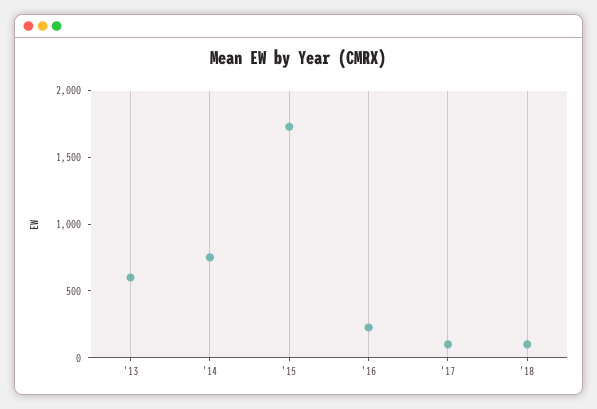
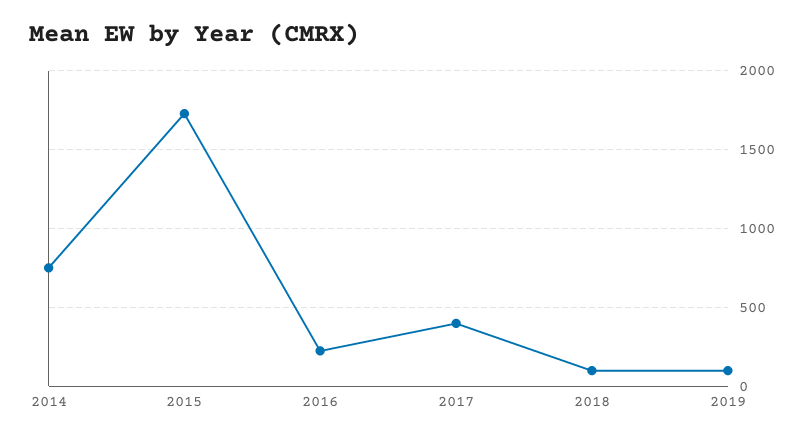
'13: 600 -> none
'17: 100 -> 400
2019: none -> 100

